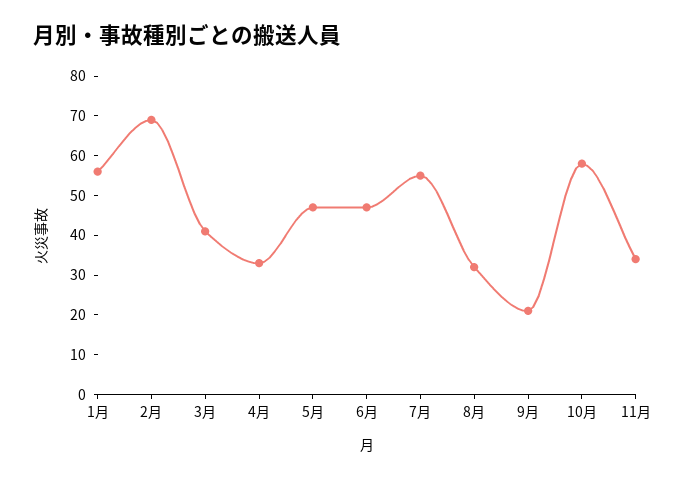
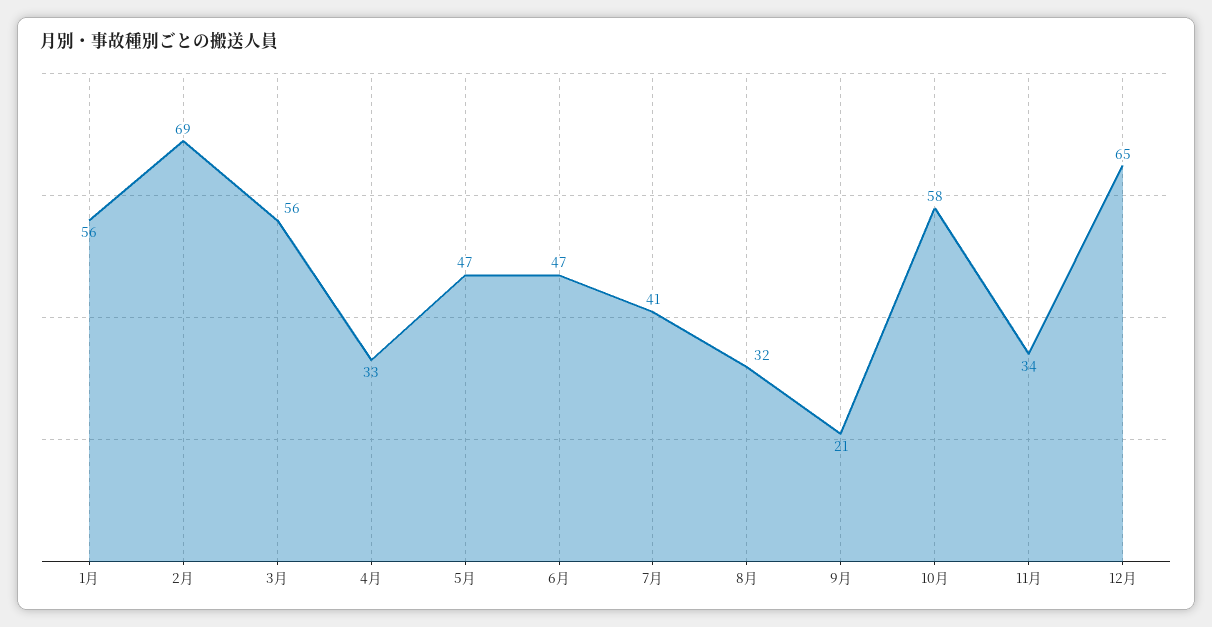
3月: 40 -> 56
7月: 55 -> 41
12月: none -> 65

